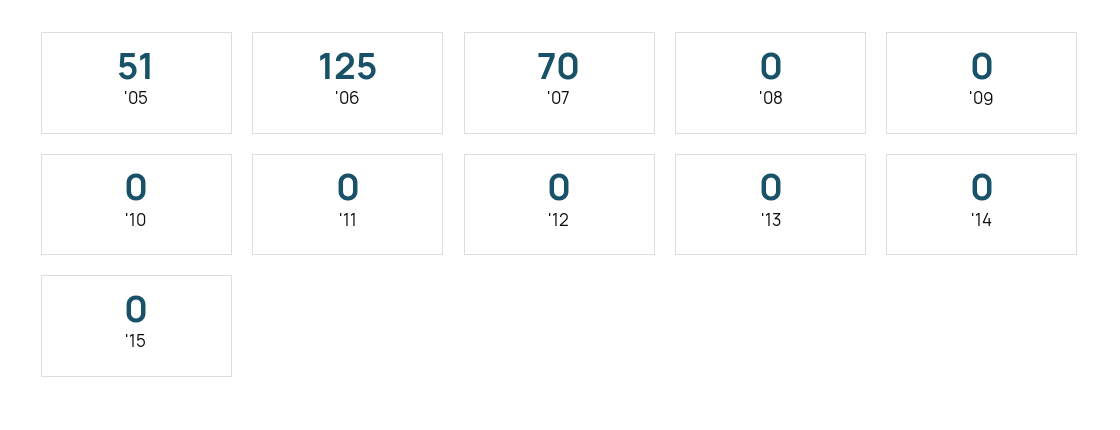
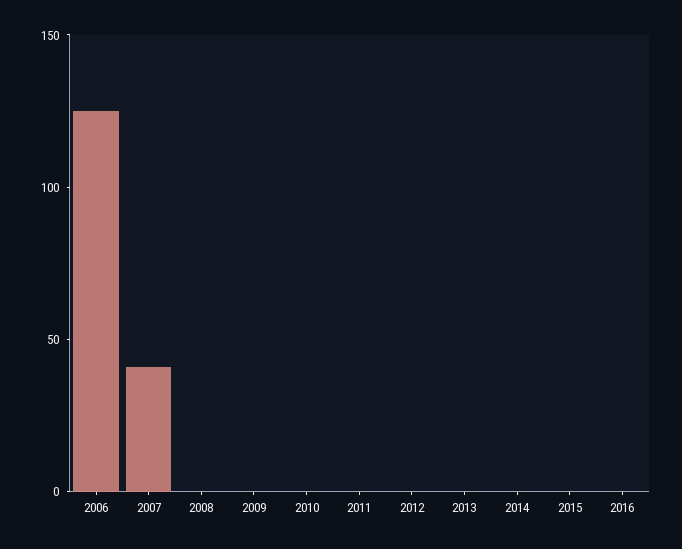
'05: 51 -> none
'07: 70 -> 40
2016: none -> 0

